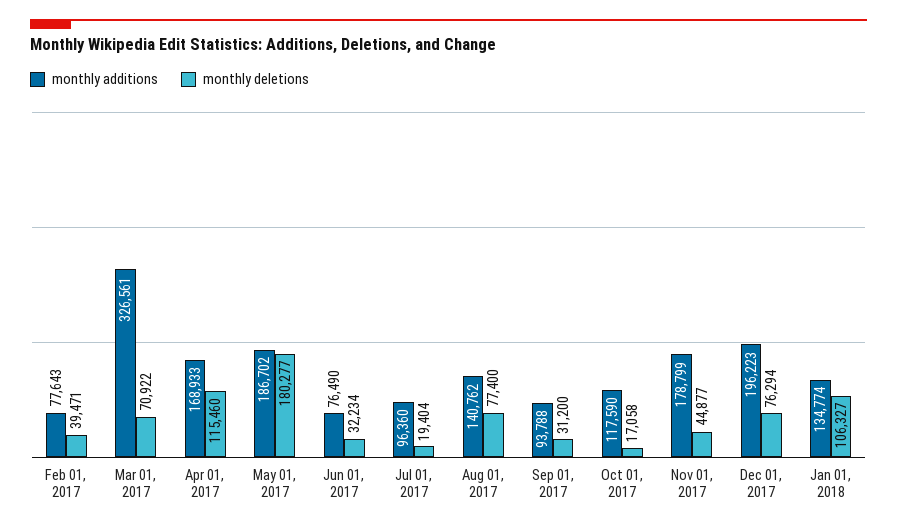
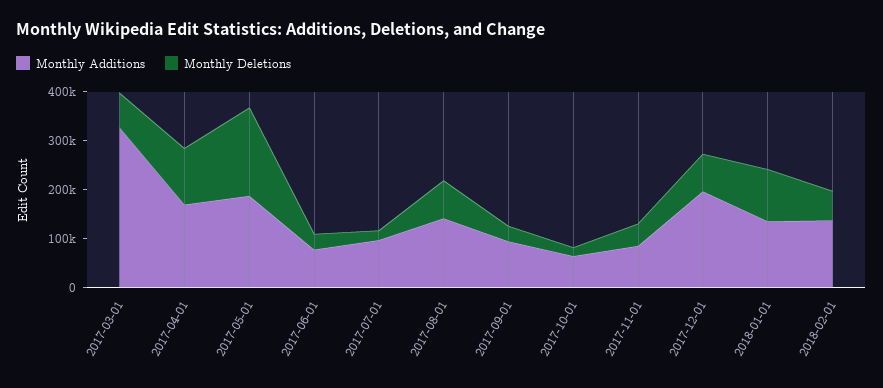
monthly additions, Feb 01, 2017: 77643 -> none
monthly deletions, Feb 01, 2017: 39471 -> none
monthly additions, Oct 01, 2017: 117590 -> 60000
monthly additions, Nov 01, 2017: 178799 -> 80000
monthly additions, 2018-02-01: none -> 140000
monthly deletions, 2018-02-01: none -> 60000

